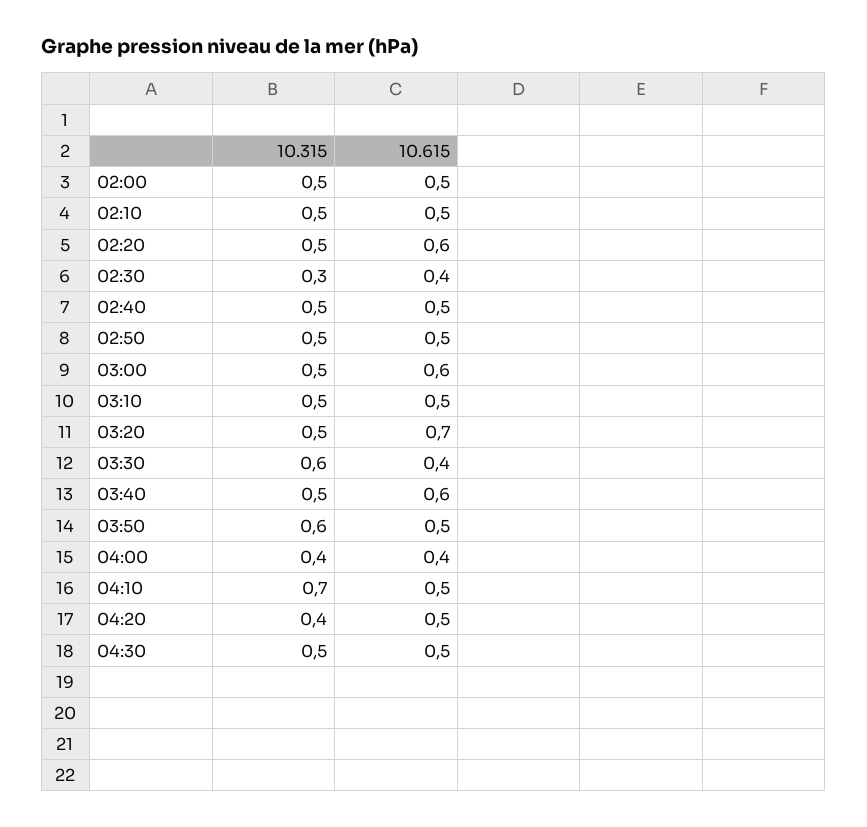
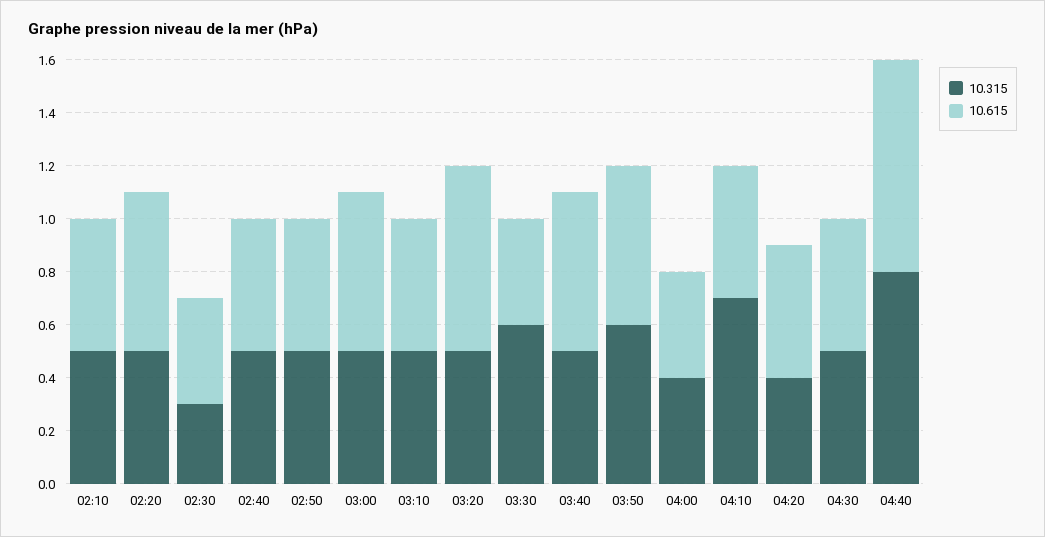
10.315, 02:00: 0.5 -> none
10.615, 02:00: 0.5 -> none
10.615, 03:50: 0.5 -> 0.6
10.315, 04:40: none -> 0.8
10.615, 04:40: none -> 0.8

